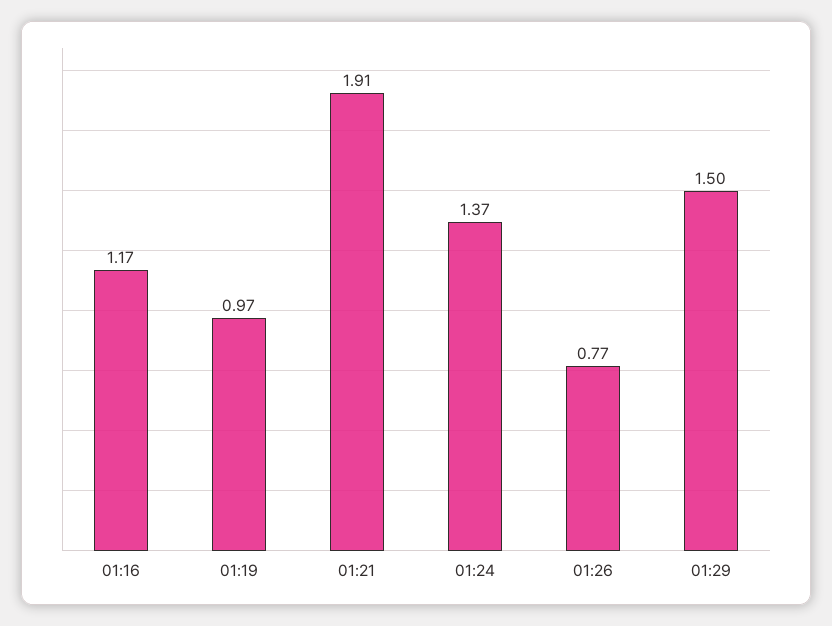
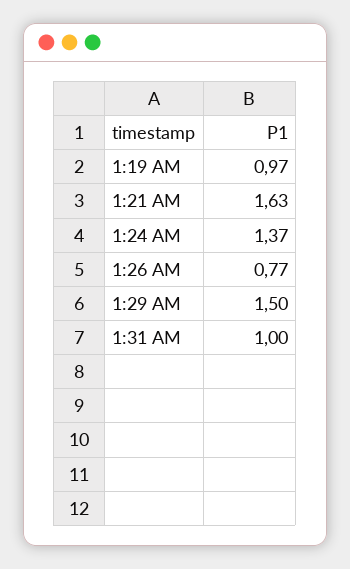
01:16: 1.17 -> none
01:21: 1.91 -> 1.63
1:31 AM: none -> 1

